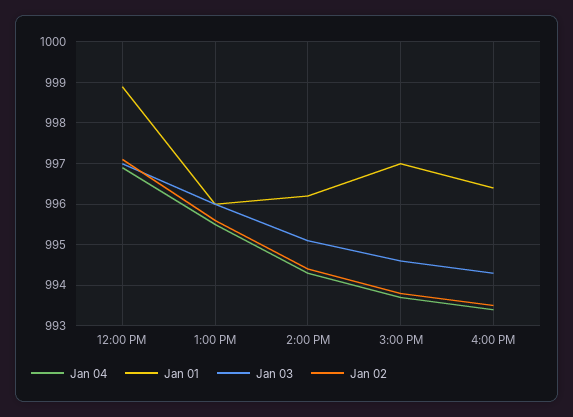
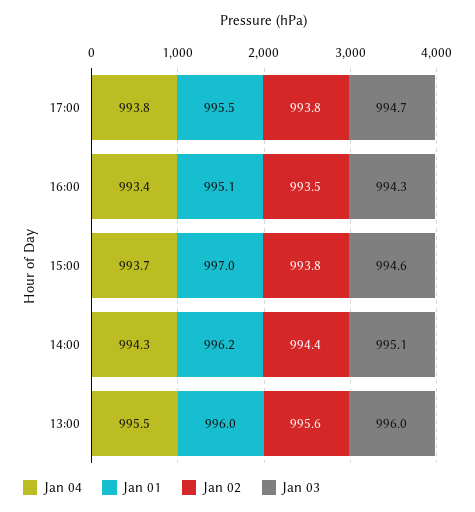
Jan 04, 12:00 PM: 997 -> none
Jan 01, 12:00 PM: 999 -> none
Jan 03, 12:00 PM: 997 -> none
Jan 02, 12:00 PM: 997 -> none
Jan 01, 4:00 PM: 996.5 -> 995.1
Jan 04, 17:00: none -> 993.8
Jan 01, 17:00: none -> 995.5
Jan 02, 17:00: none -> 993.8
Jan 03, 17:00: none -> 994.7

